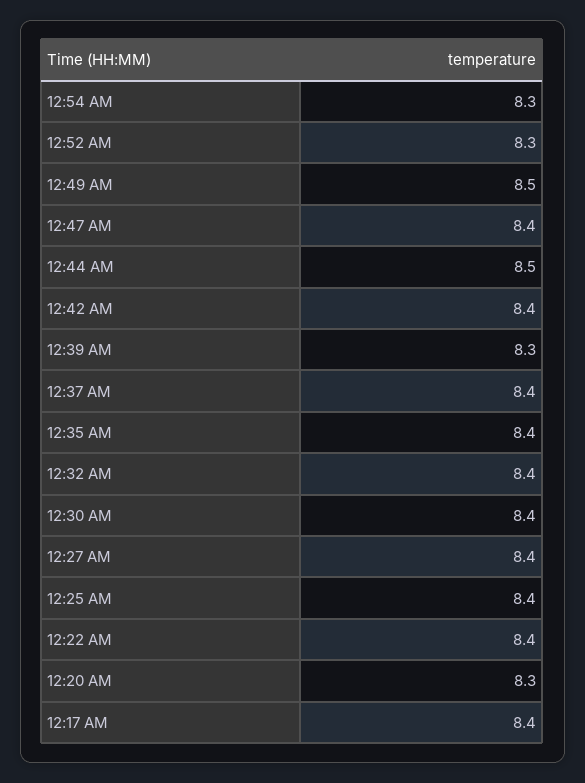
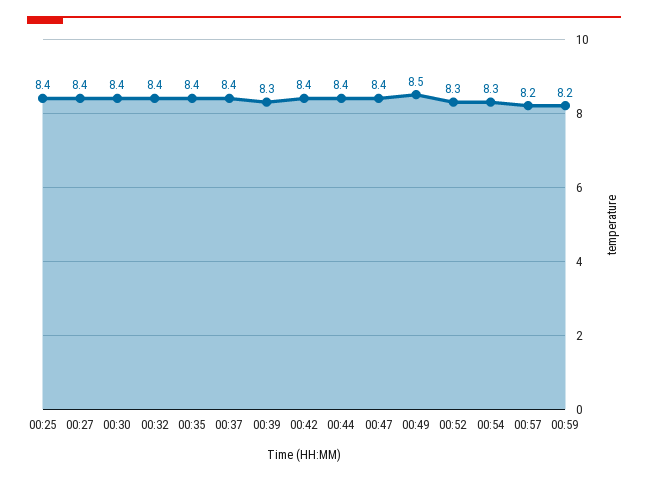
12:44 AM: 8.5 -> 8.4
12:22 AM: 8.4 -> none
12:20 AM: 8.3 -> none
12:17 AM: 8.4 -> none
00:57: none -> 8.2
00:59: none -> 8.2

